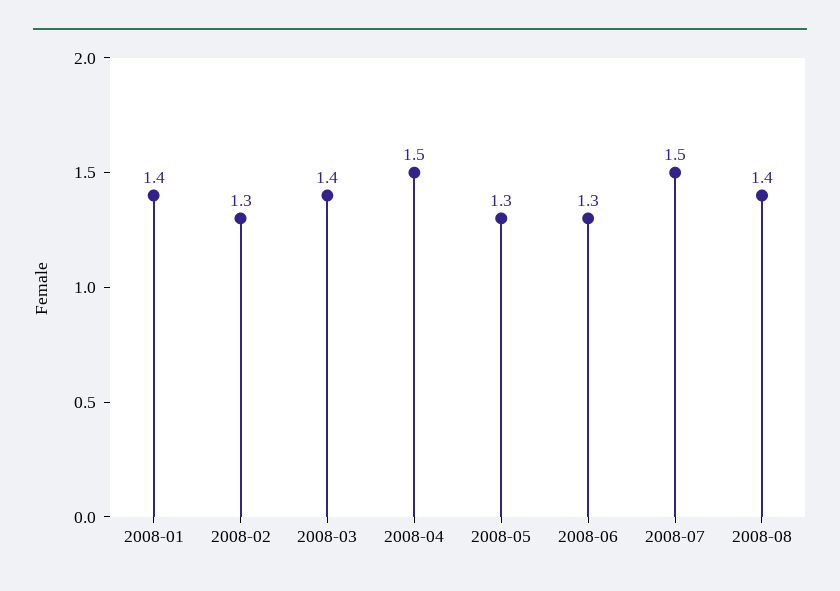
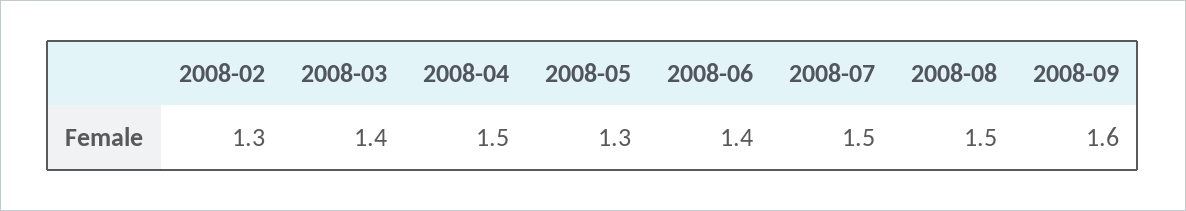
2008-01: 1.4 -> none
2008-06: 1.3 -> 1.4
2008-08: 1.4 -> 1.5
2008-09: none -> 1.6

